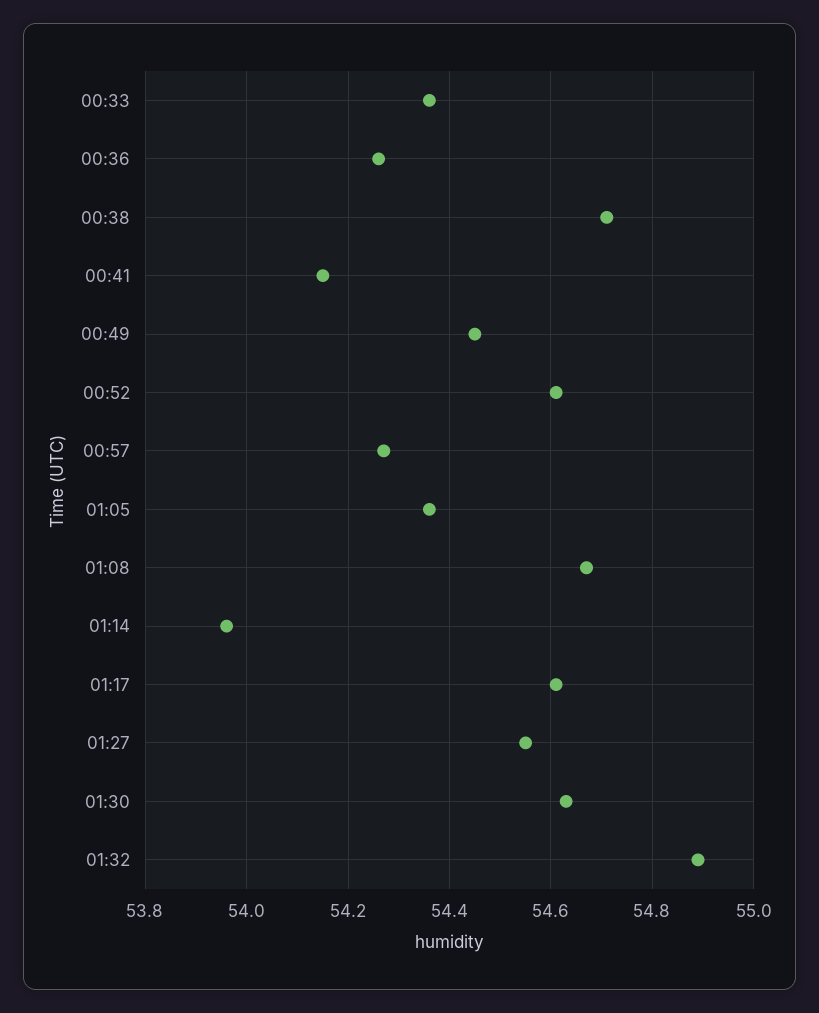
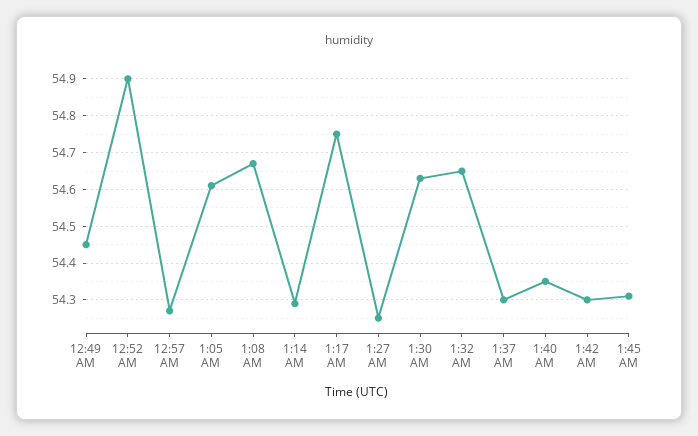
00:33: 54.35 -> none
00:36: 54.25 -> none
00:38: 54.7 -> none
00:41: 54.15 -> none
00:52: 54.6 -> 54.9
01:05: 54.35 -> 54.6
01:14: 53.95 -> 54.3
01:17: 54.6 -> 54.75
01:27: 54.55 -> 54.25
01:32: 54.9 -> 54.65
1:37 AM: none -> 54.3
1:40 AM: none -> 54.35
1:42 AM: none -> 54.3
1:45 AM: none -> 54.3

